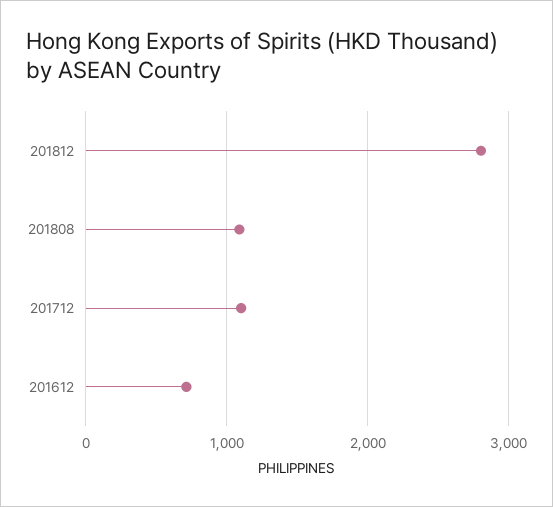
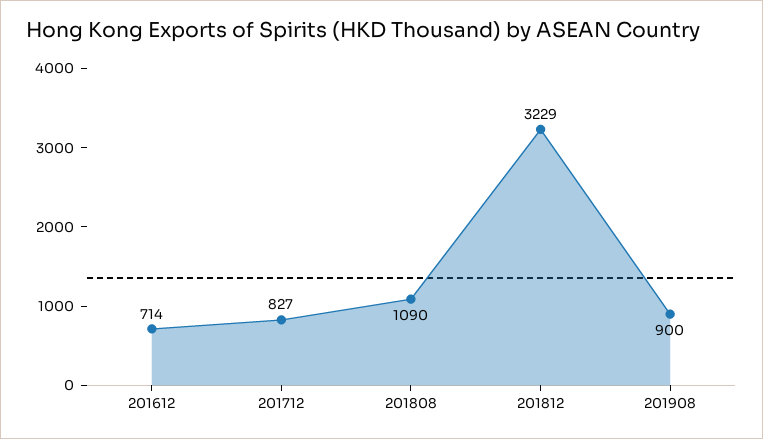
201812: 2800 -> 3229
201712: 1100 -> 827
201908: none -> 900

